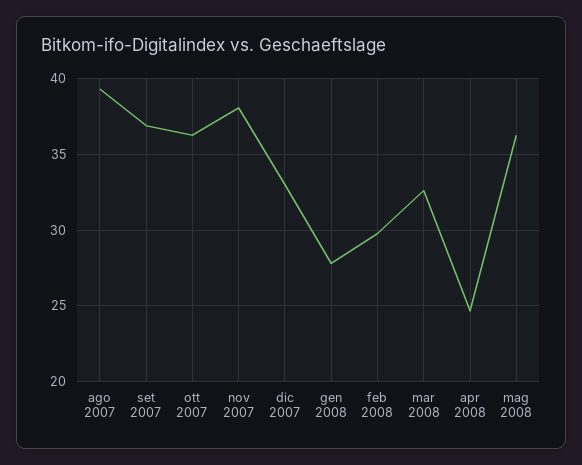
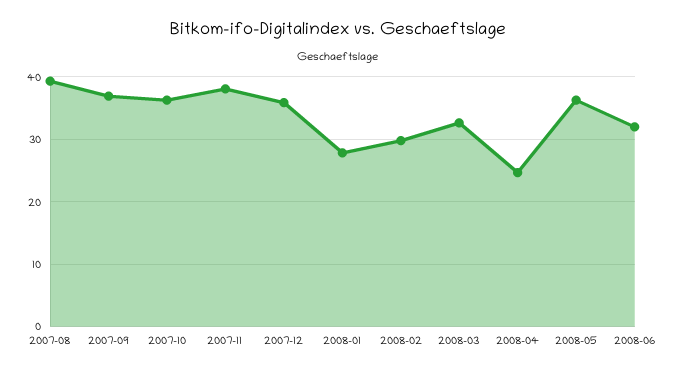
dic 2007: 33 -> 36
2008-06: none -> 32

